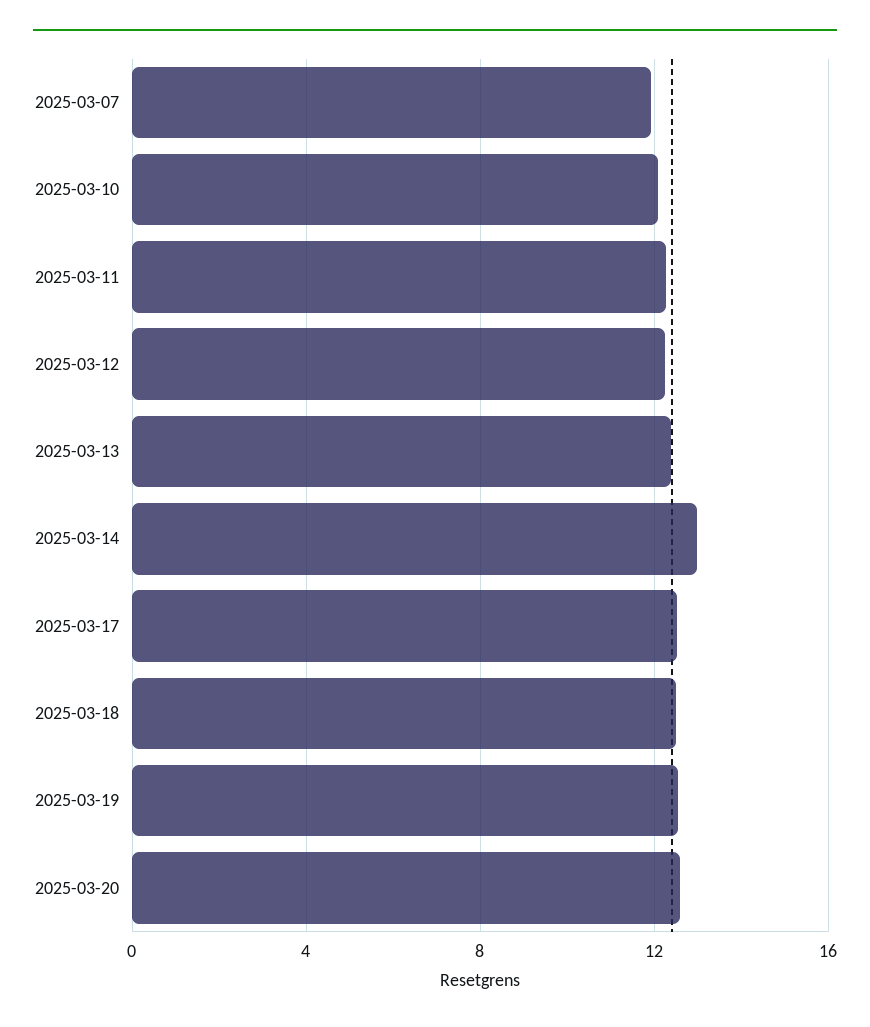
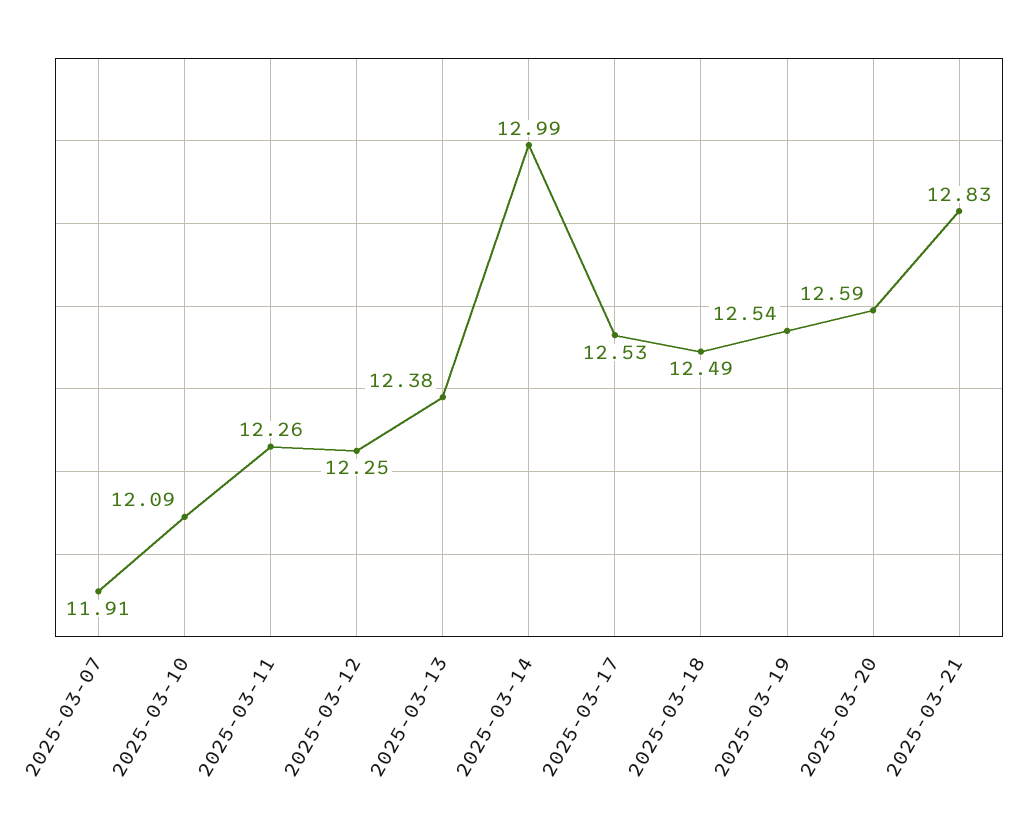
2025-03-21: none -> 12.83

